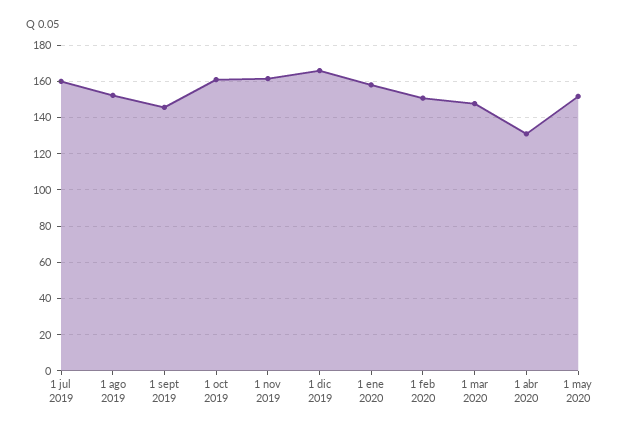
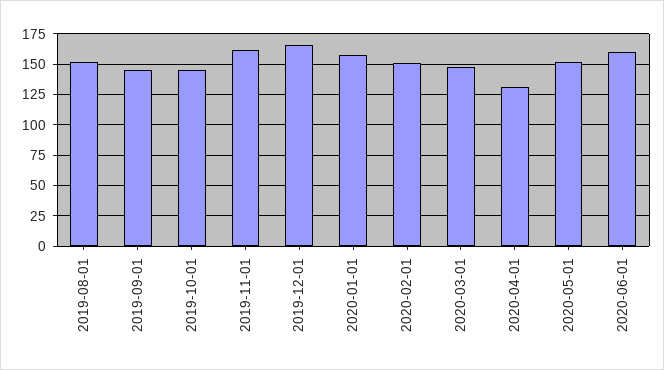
1 jul 2019: 160 -> none
1 oct 2019: 160 -> 145
2020-06-01: none -> 160

